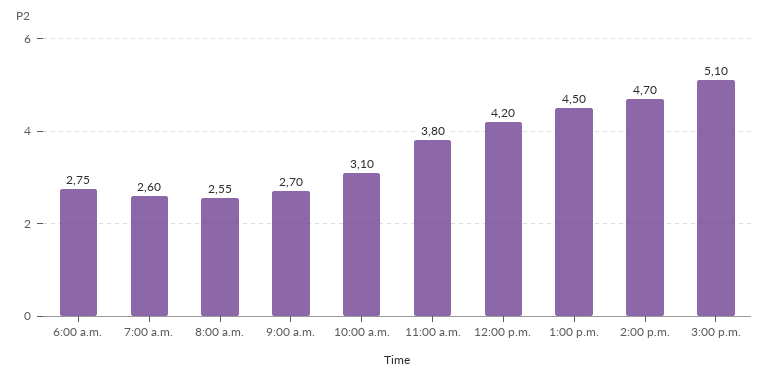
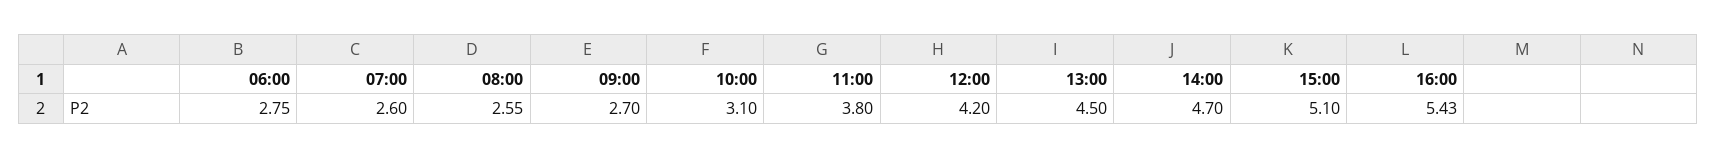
16:00: none -> 5.43

